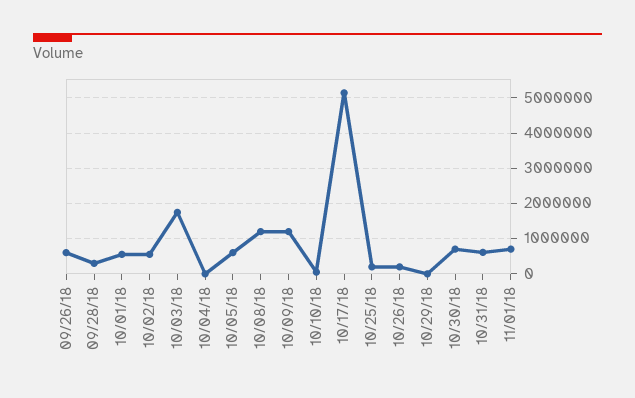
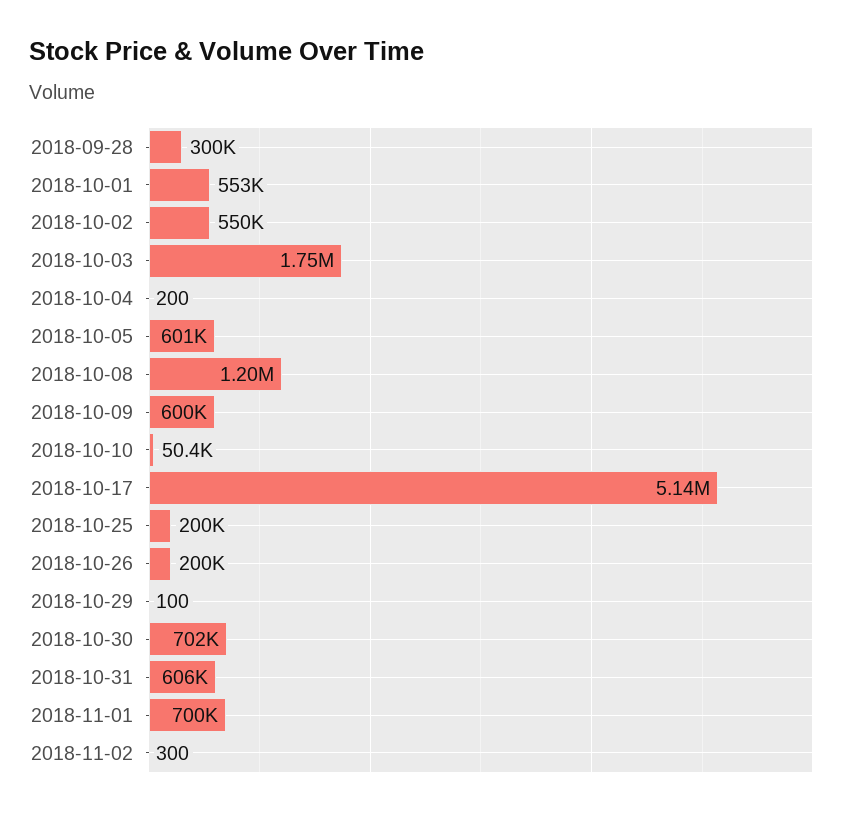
09/26/18: 600000 -> none
10/09/18: 1200000 -> 600000
2018-11-02: none -> 300

